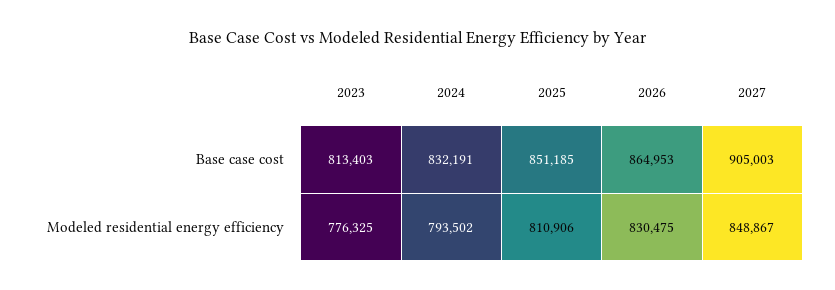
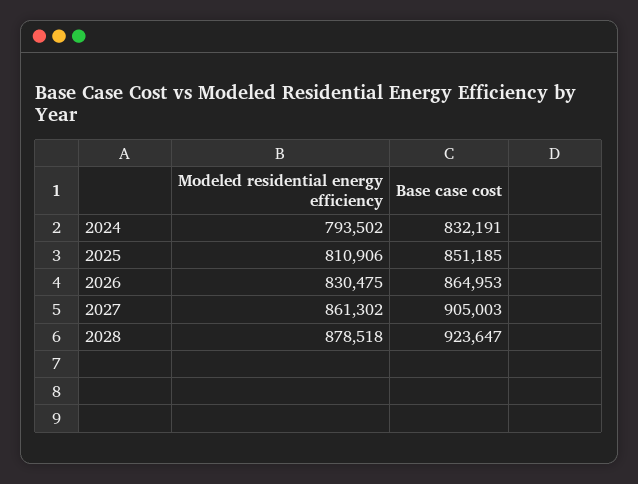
2023, Base case cost: 813403 -> none
2023, Modeled residential energy efficiency: 776325 -> none
2027, Modeled residential energy efficiency: 848867 -> 861302
2028, Modeled residential energy efficiency: none -> 878518
2028, Base case cost: none -> 923647

